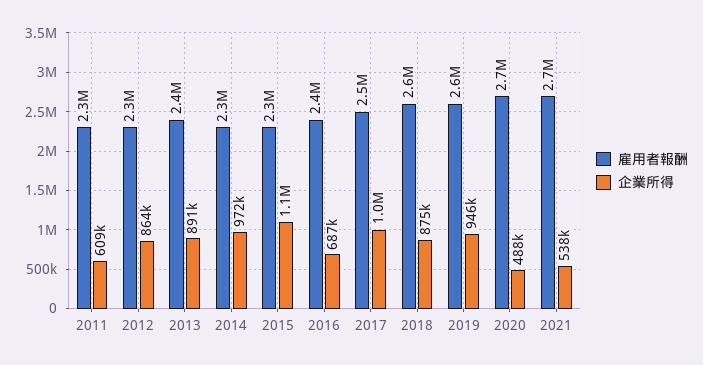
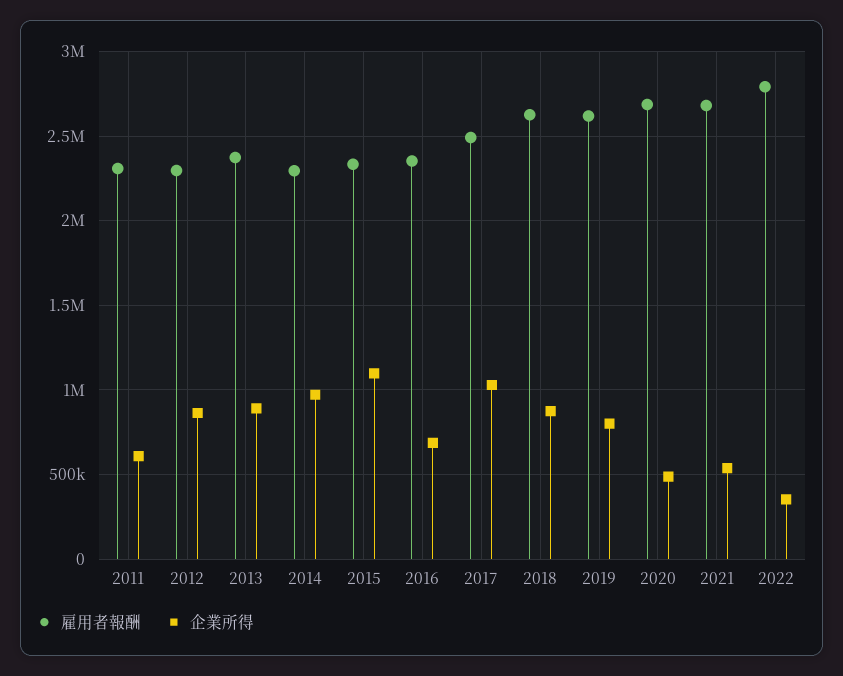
企業所得, 2019: 946000 -> 800000
雇用者報酬, 2022: none -> 2800000
企業所得, 2022: none -> 350000

